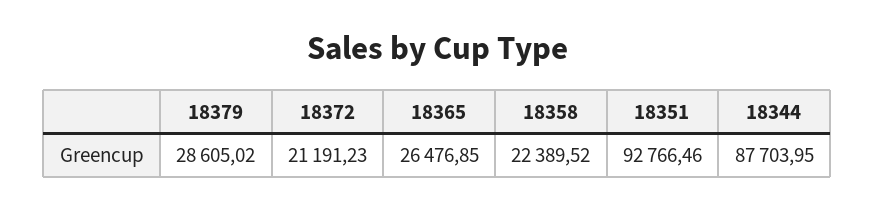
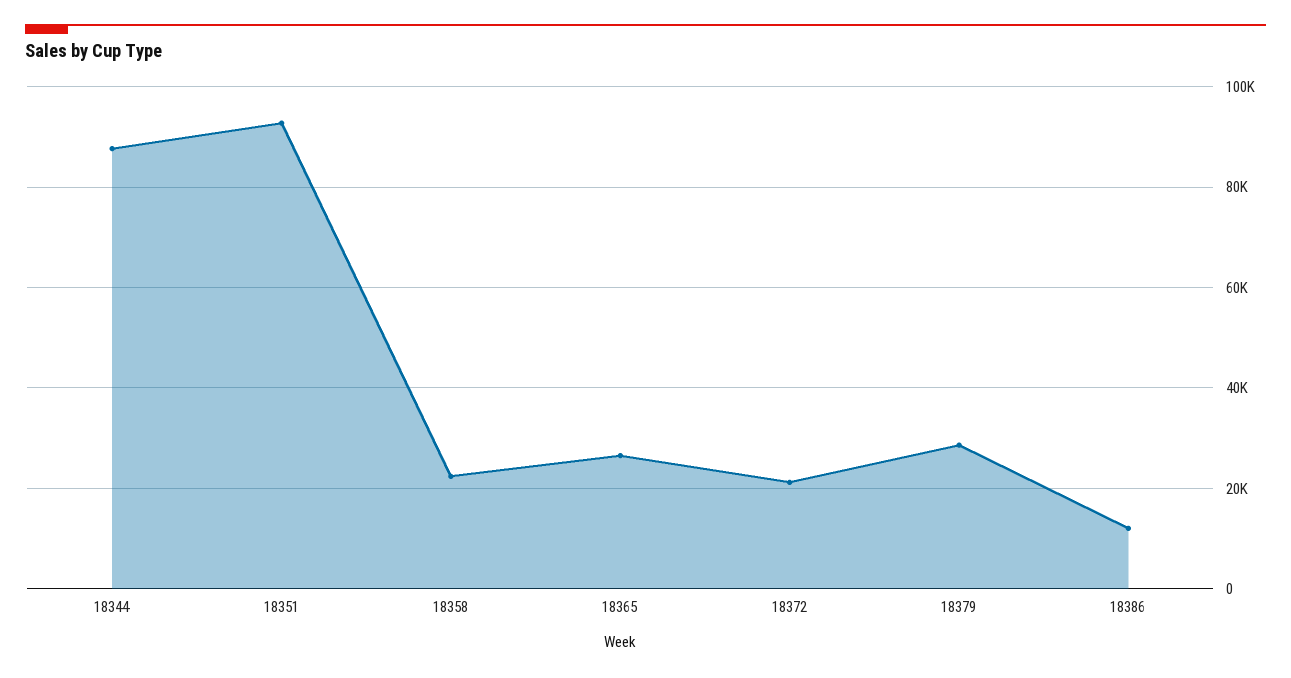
18386: none -> 12000

